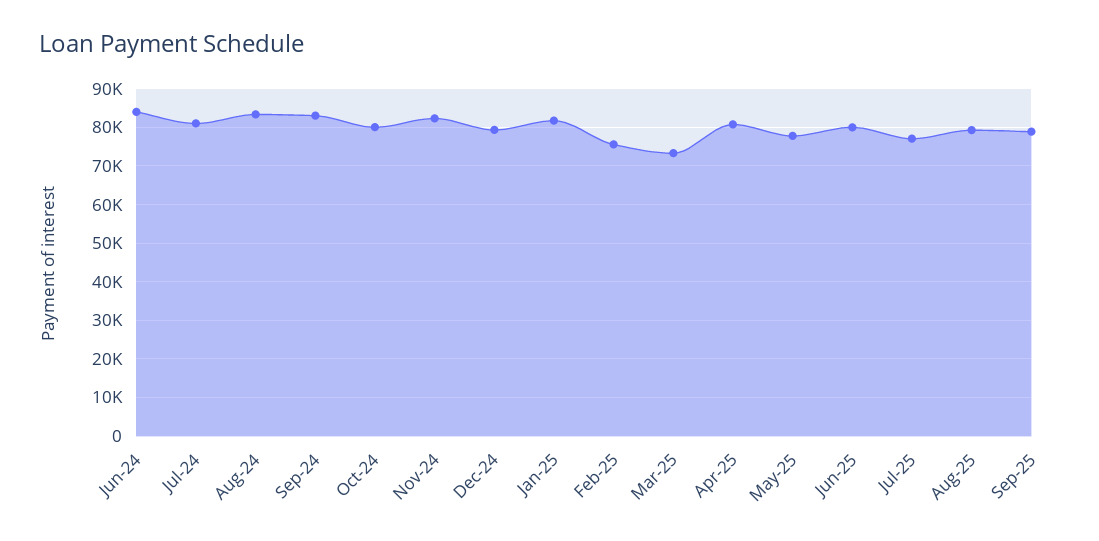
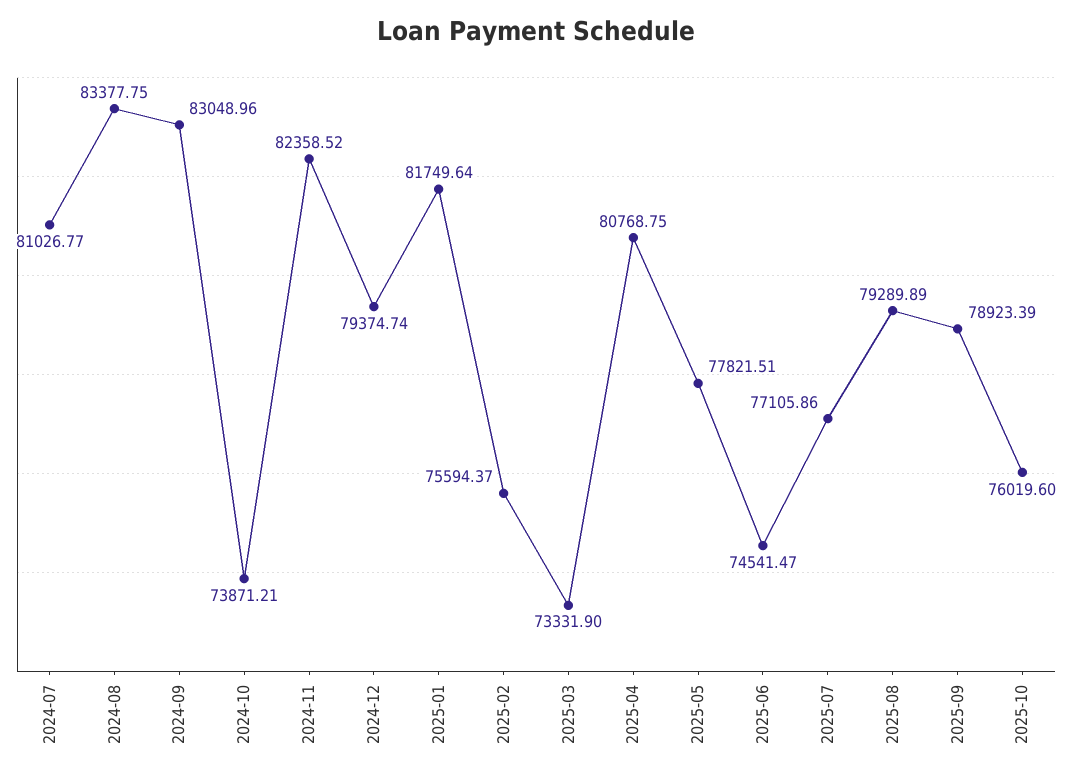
Jun-24: 84000 -> none
Oct-24: 80000 -> 73871.21
Jun-25: 80000 -> 74541.47
2025-10: none -> 76019.6

